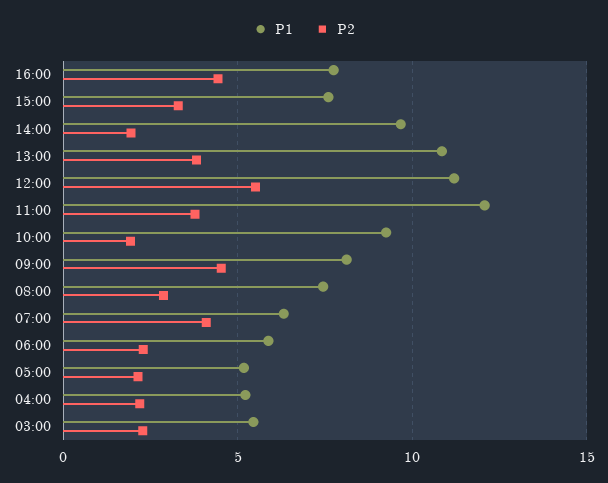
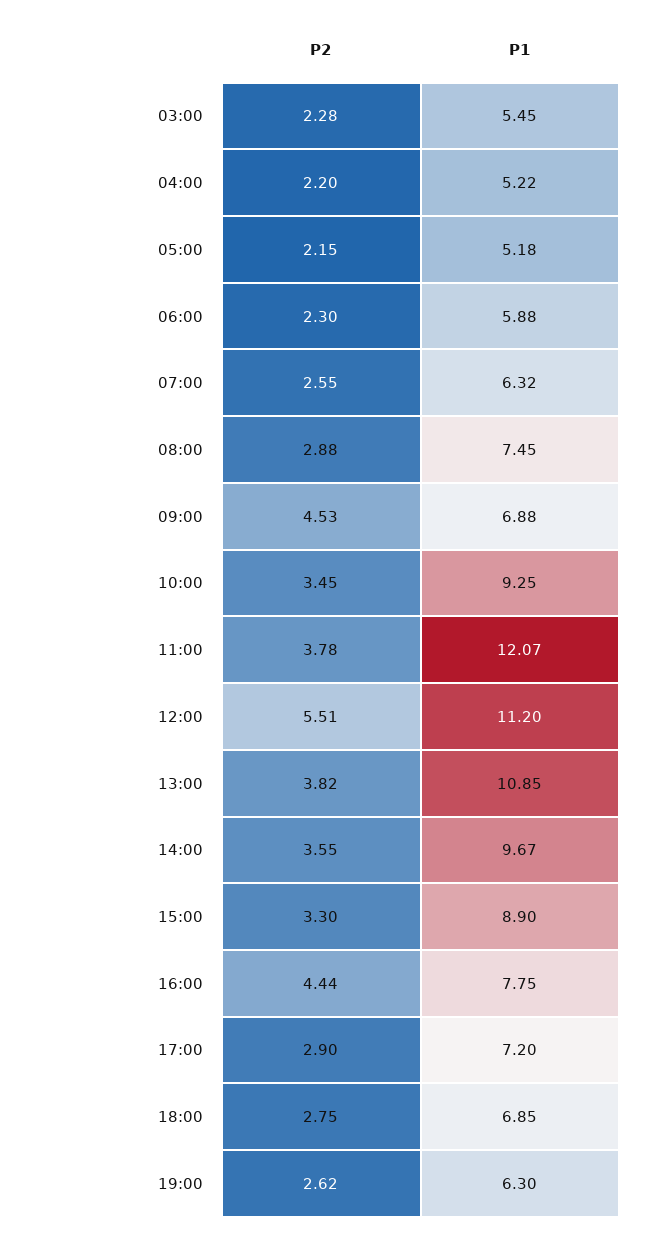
P1, 15:00: 7.5 -> 8.9
P2, 14:00: 2 -> 3.55
P2, 10:00: 2 -> 3.45
P1, 09:00: 8 -> 6.88
P2, 07:00: 4 -> 2.55
P2, 17:00: none -> 2.9
P1, 17:00: none -> 7.2
P2, 18:00: none -> 2.75
P1, 18:00: none -> 6.85
P2, 19:00: none -> 2.62
P1, 19:00: none -> 6.3

